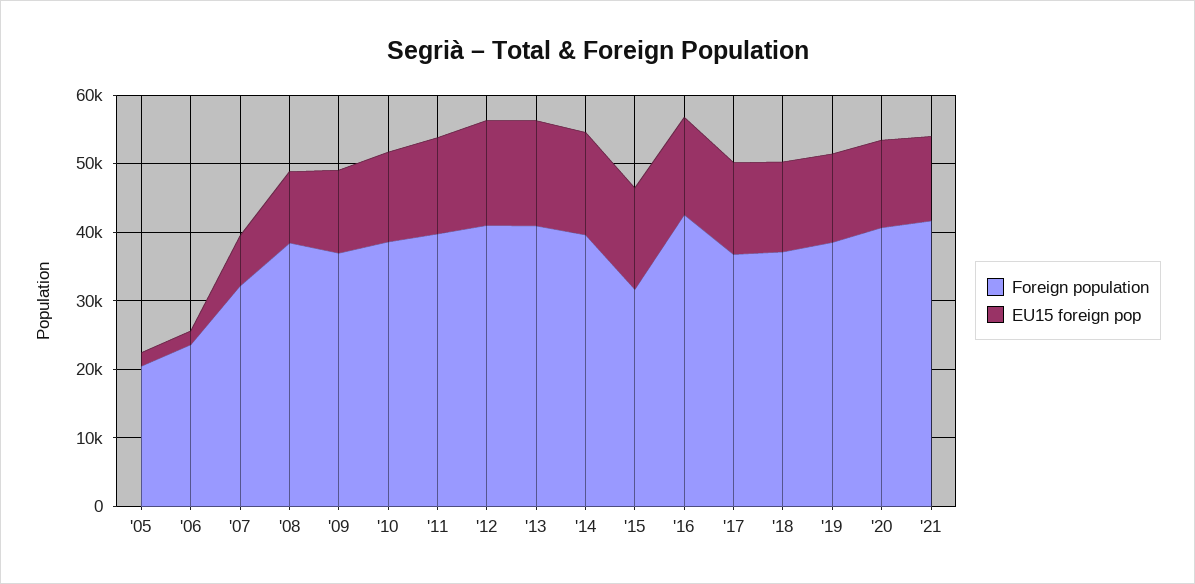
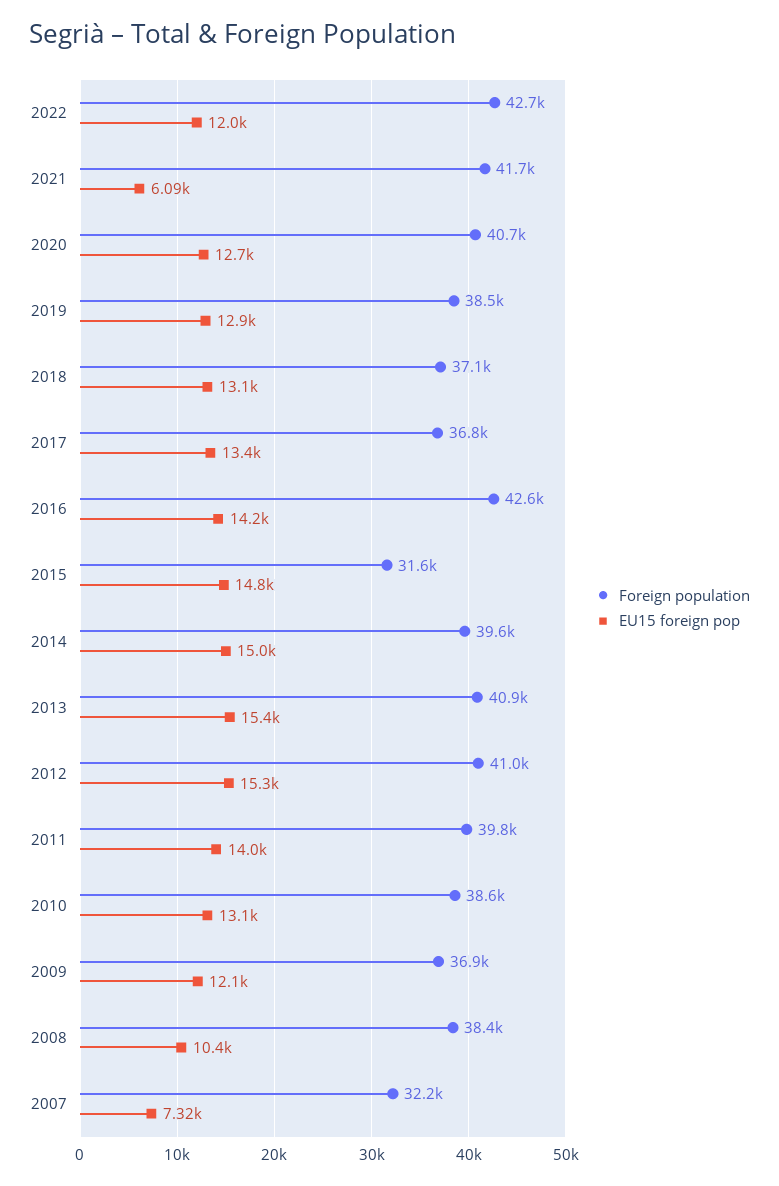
Foreign population, '05: 20000 -> none
EU15 foreign pop, '05: 2000 -> none
Foreign population, '06: 24000 -> none
EU15 foreign pop, '06: 2000 -> none
EU15 foreign pop, '21: 12000 -> 6090
Foreign population, 2022: none -> 42700
EU15 foreign pop, 2022: none -> 12000

